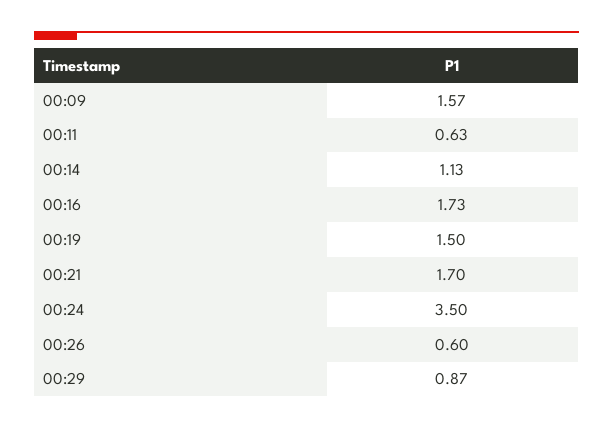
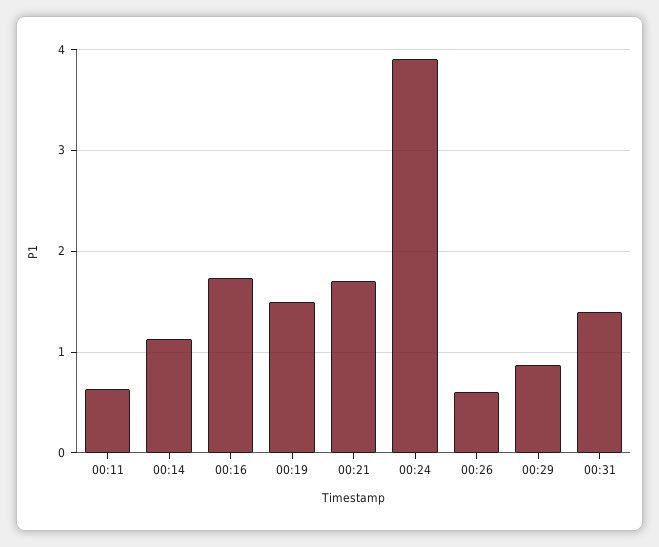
00:09: 1.57 -> none
00:24: 3.5 -> 3.9
00:31: none -> 1.4

